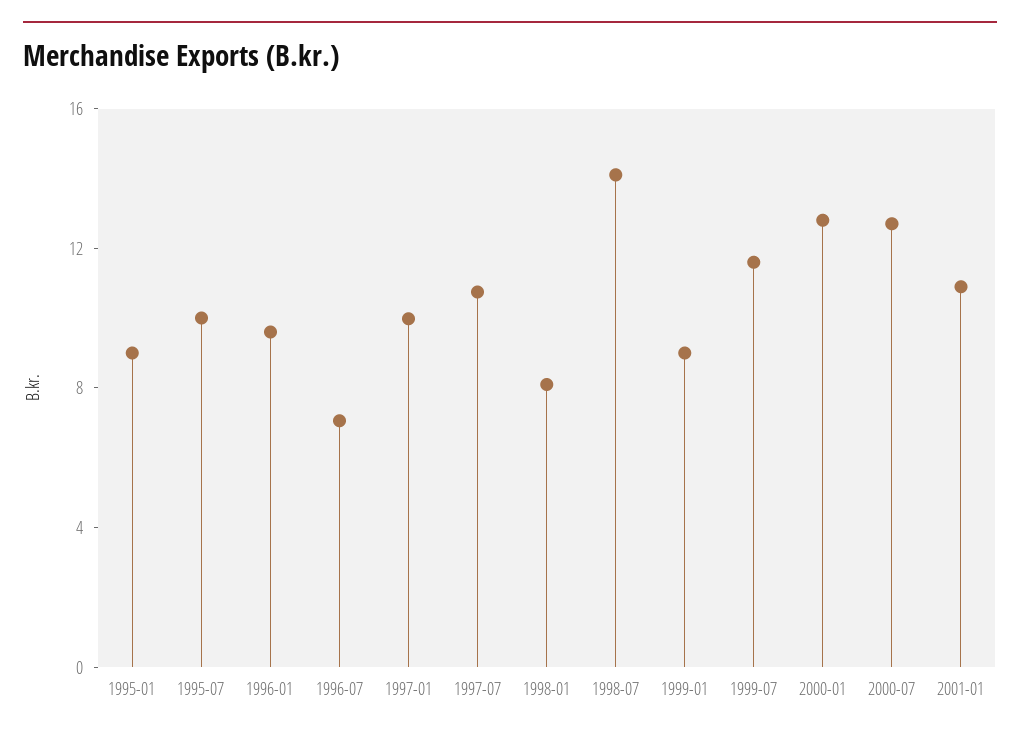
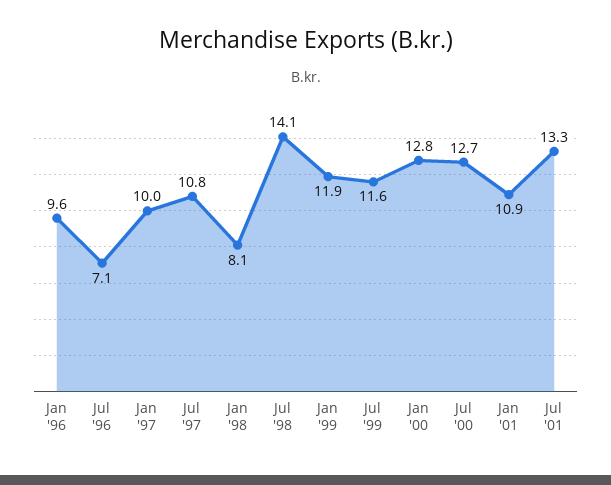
1995-01: 9 -> none
1995-07: 10 -> none
1999-01: 9 -> 11.9
Jul '01: none -> 13.3

